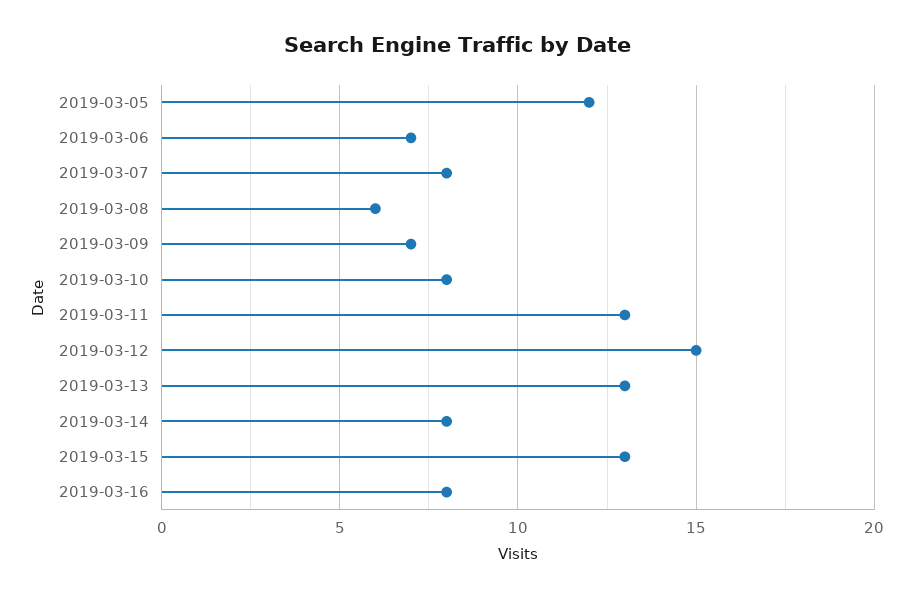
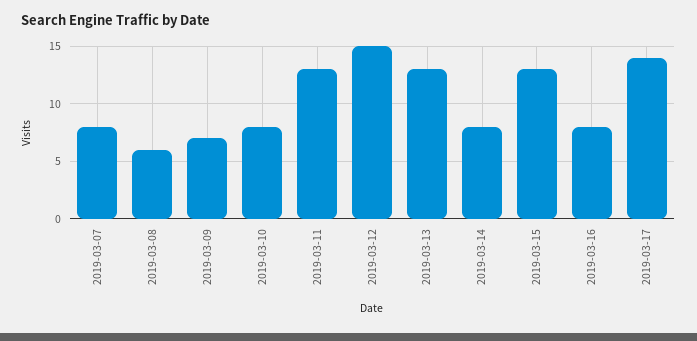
2019-03-05: 12 -> none
2019-03-06: 7 -> none
2019-03-17: none -> 14

